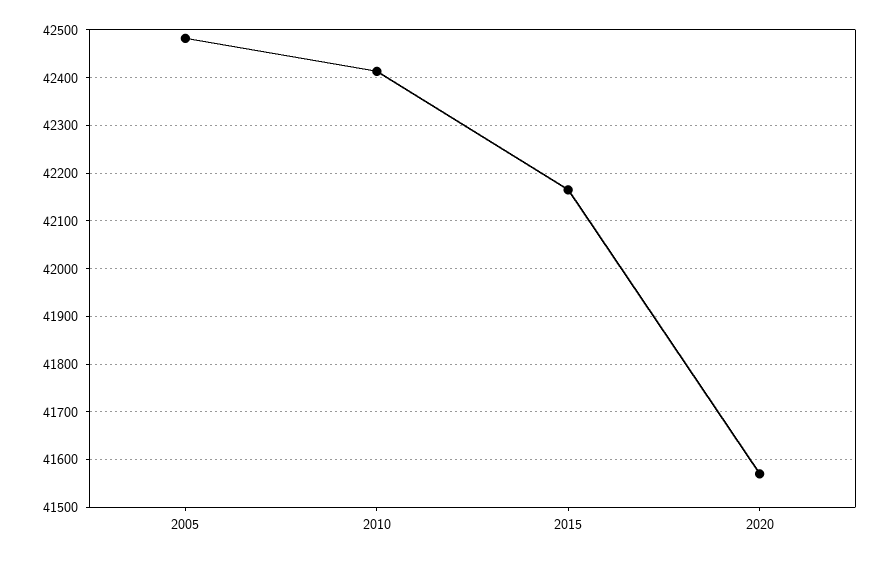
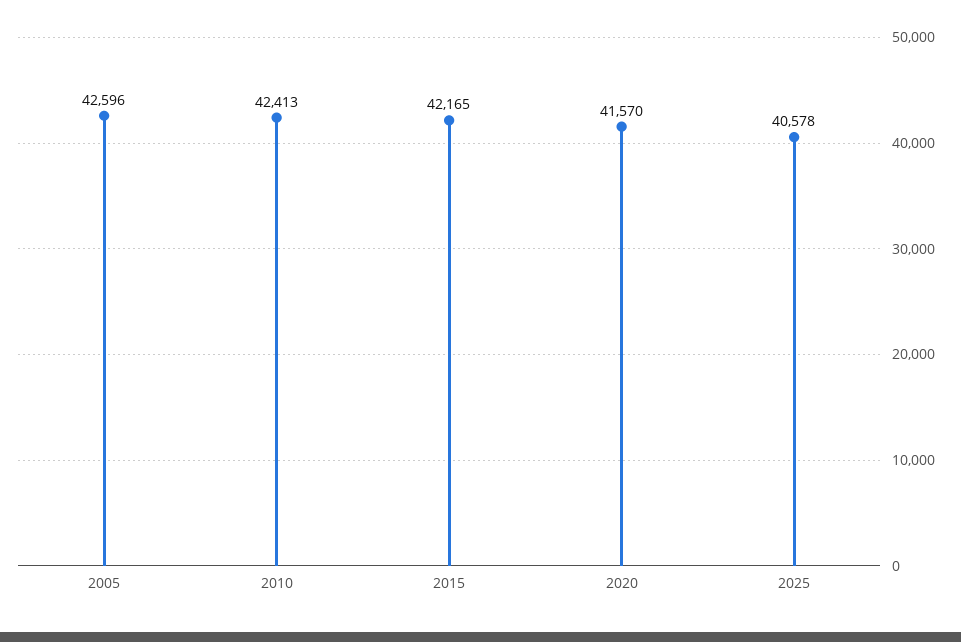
2005: 42480 -> 42596
2025: none -> 40578

